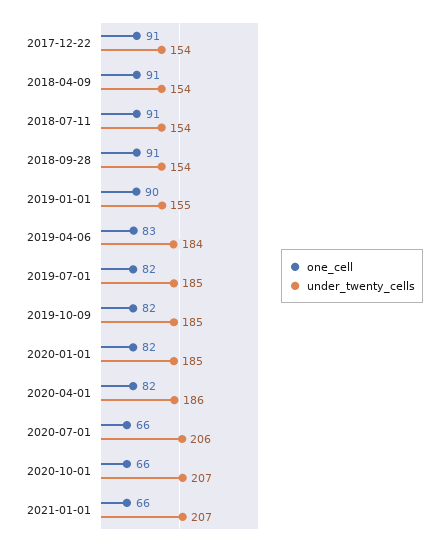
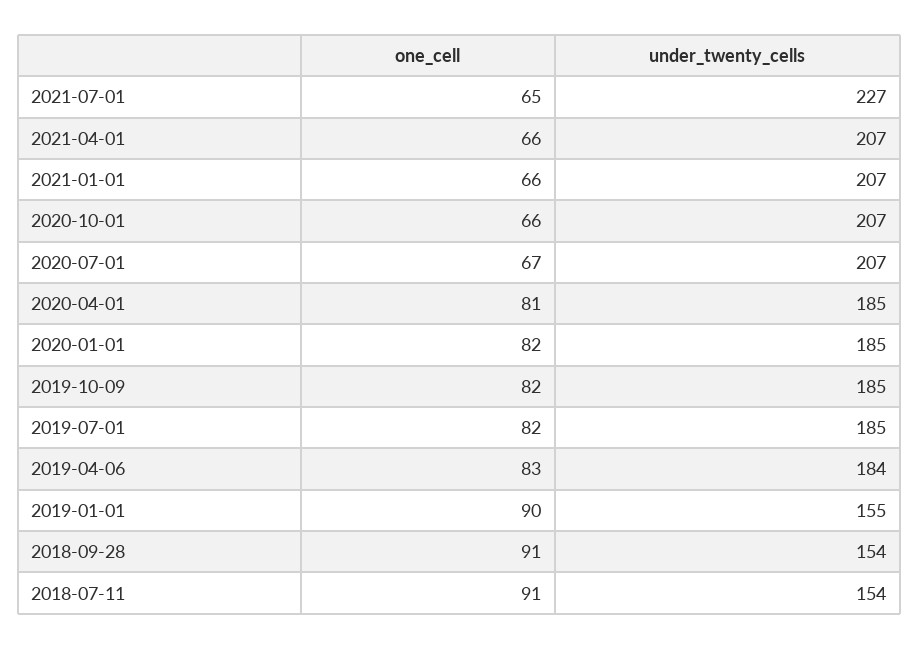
one_cell, 2017-12-22: 91 -> none
under_twenty_cells, 2017-12-22: 154 -> none
one_cell, 2018-04-09: 91 -> none
under_twenty_cells, 2018-04-09: 154 -> none
one_cell, 2020-04-01: 82 -> 81
under_twenty_cells, 2020-04-01: 186 -> 185
one_cell, 2020-07-01: 66 -> 67
under_twenty_cells, 2020-07-01: 206 -> 207
one_cell, 2021-07-01: none -> 65
under_twenty_cells, 2021-07-01: none -> 227
one_cell, 2021-04-01: none -> 66
under_twenty_cells, 2021-04-01: none -> 207

